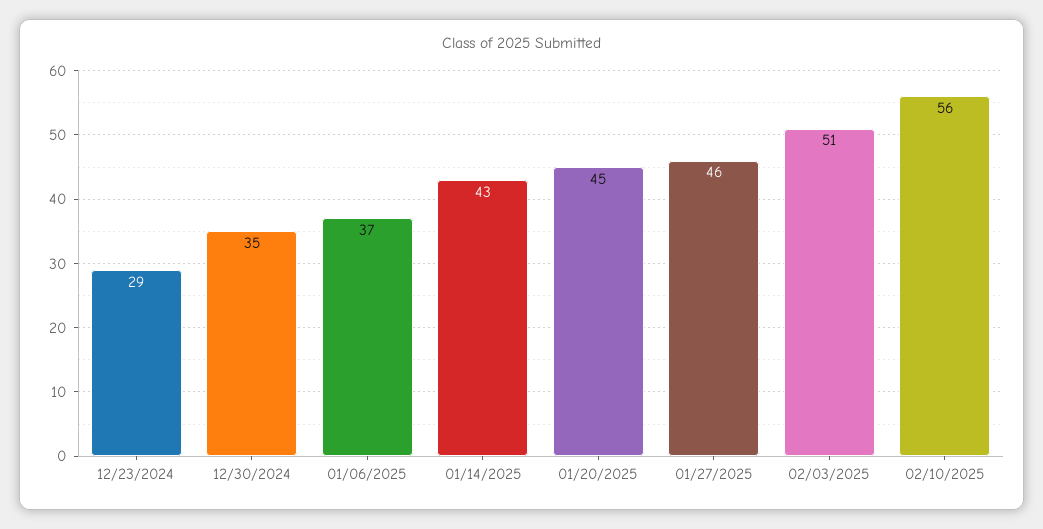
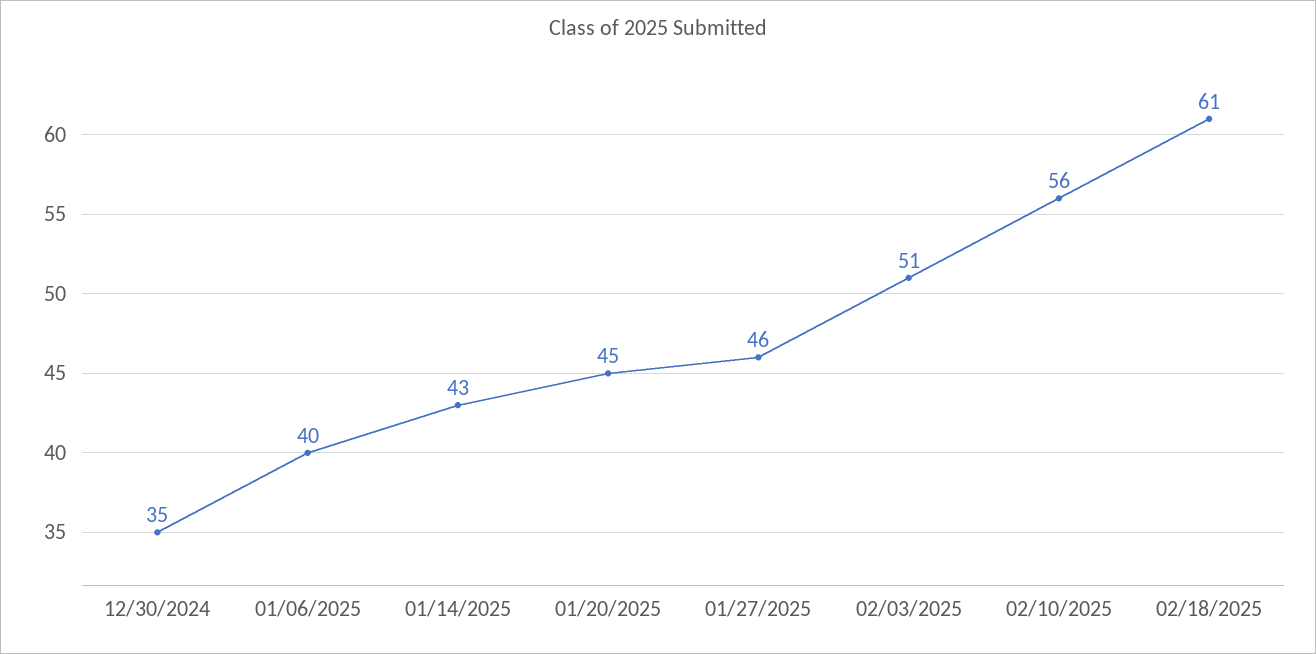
12/23/2024: 29 -> none
01/06/2025: 37 -> 40
02/18/2025: none -> 61

